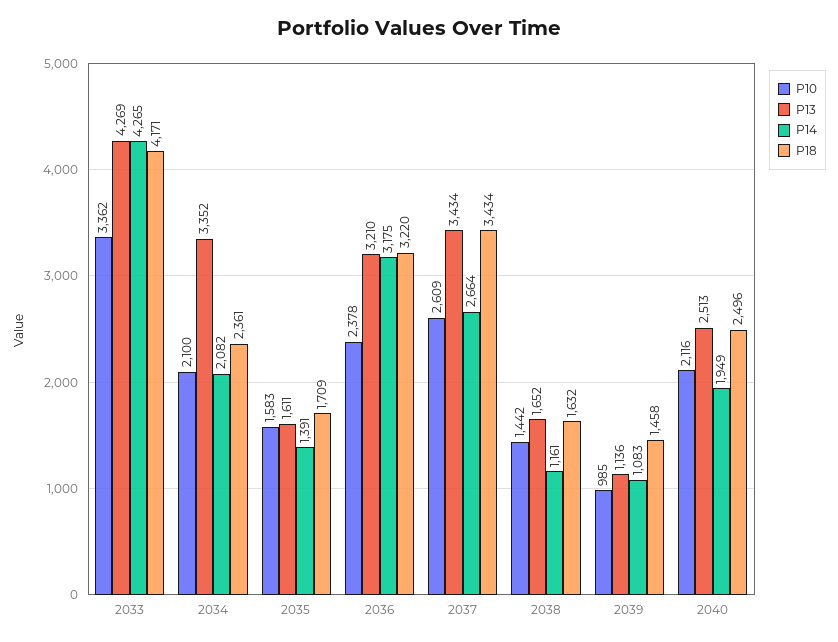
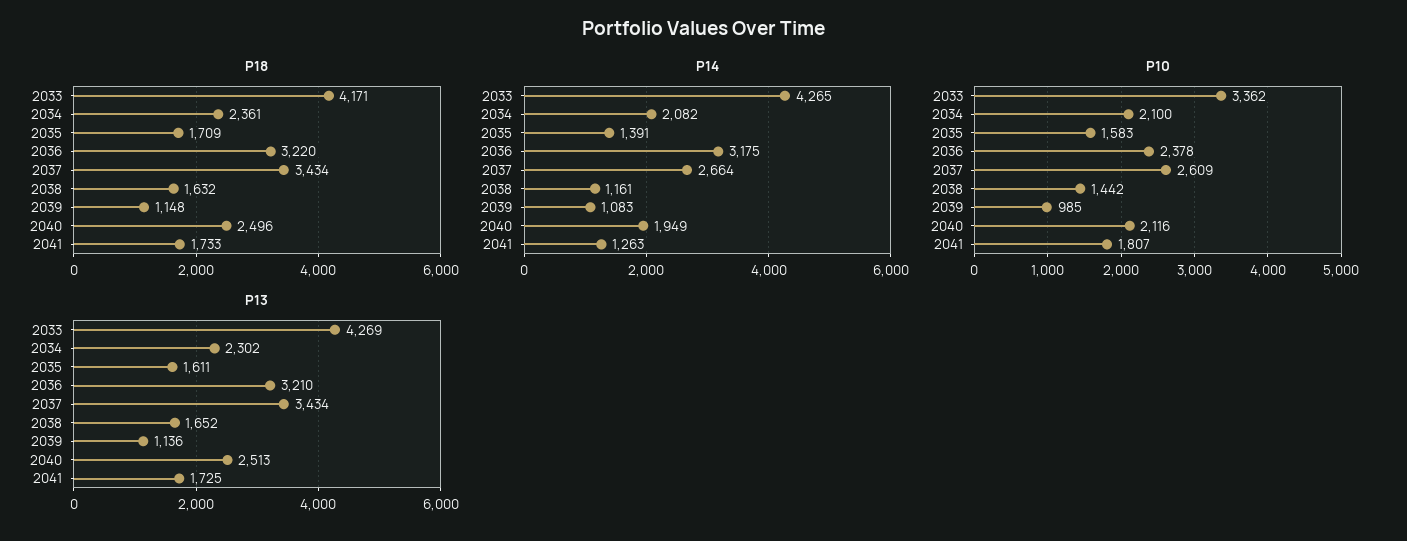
P13, 2034: 3352 -> 2302
P18, 2039: 1458 -> 1148
P18, 2041: none -> 1733
P14, 2041: none -> 1263
P10, 2041: none -> 1807
P13, 2041: none -> 1725

